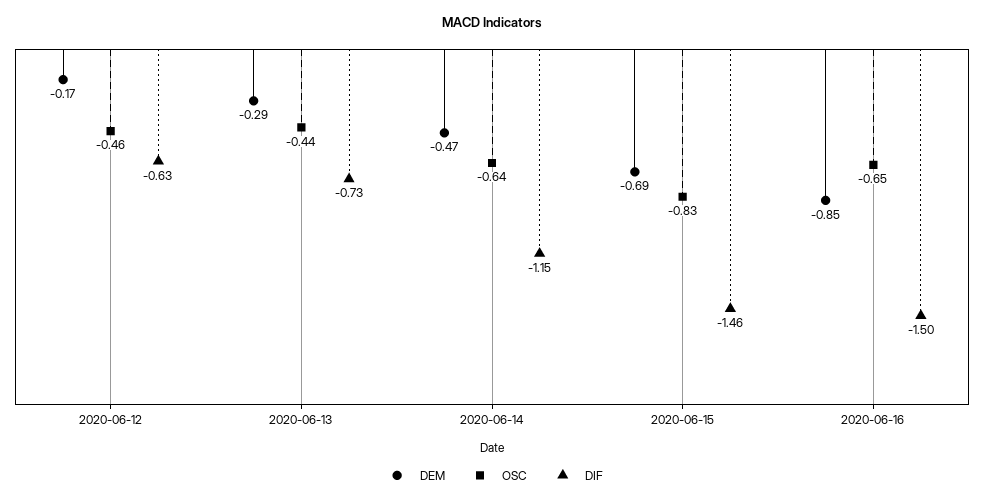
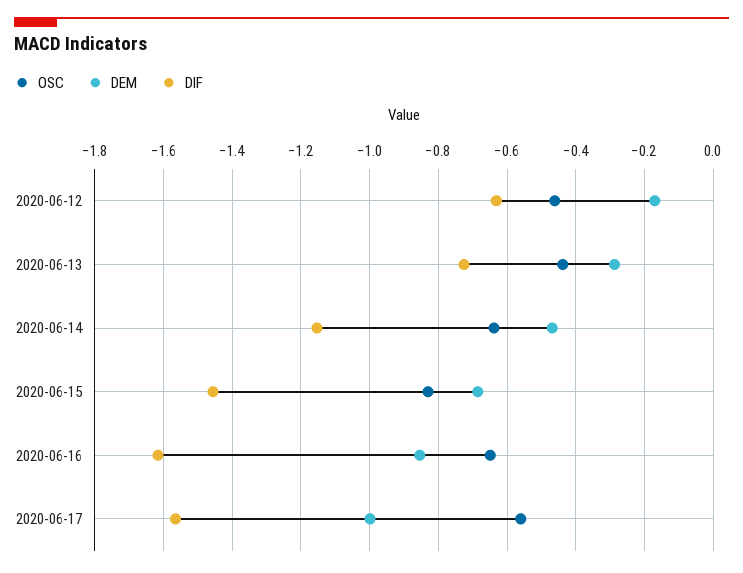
DIF, 2020-06-16: -1.5 -> -1.62
OSC, 2020-06-17: none -> -0.56
DEM, 2020-06-17: none -> -1
DIF, 2020-06-17: none -> -1.56

